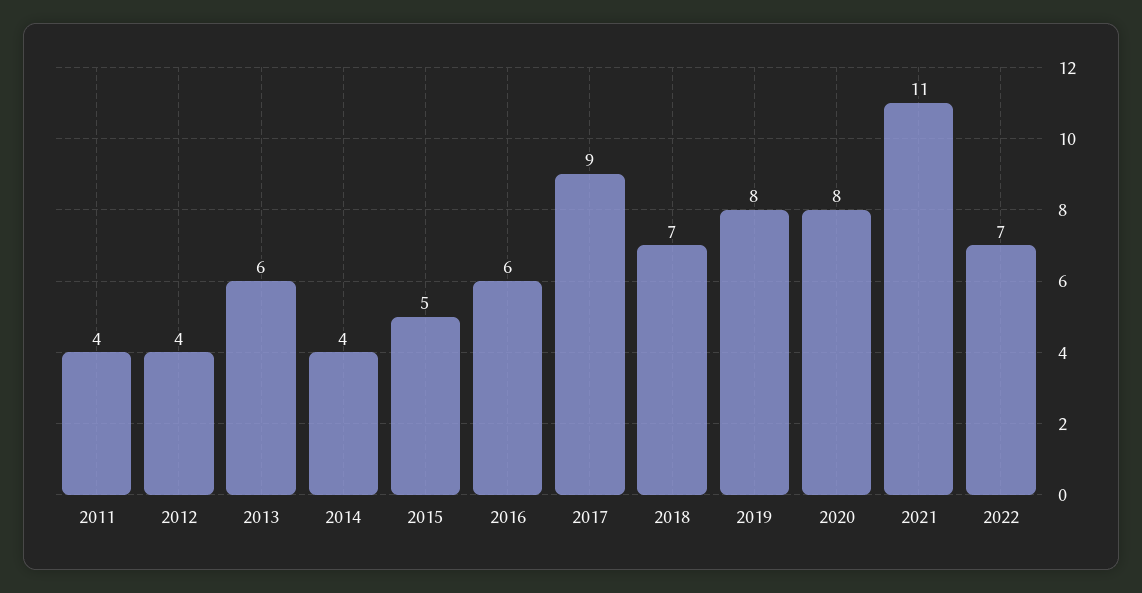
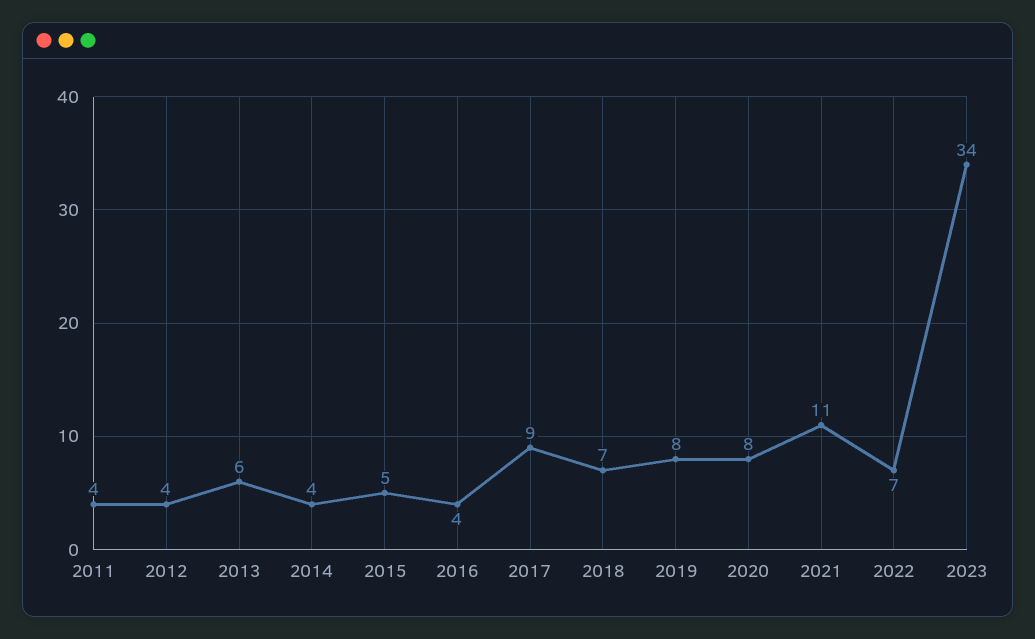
2016: 6 -> 4
2023: none -> 34

